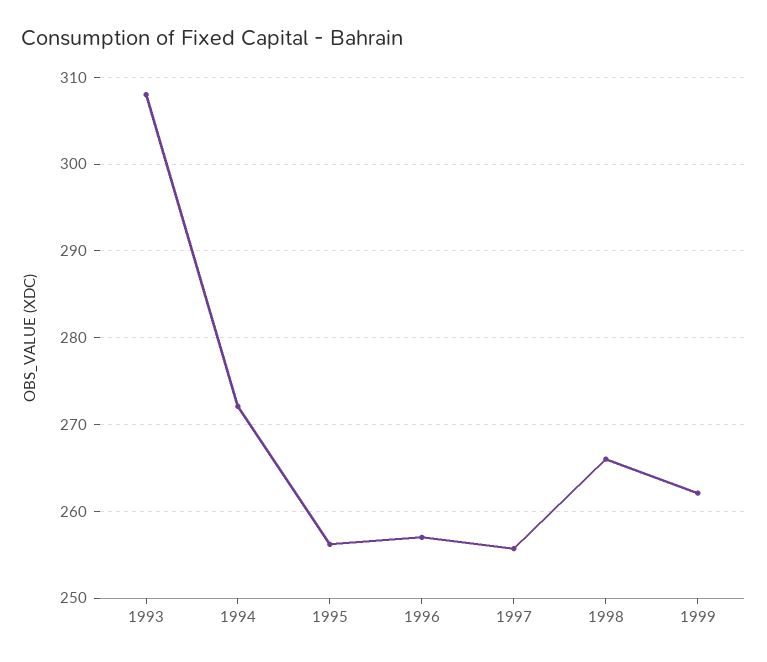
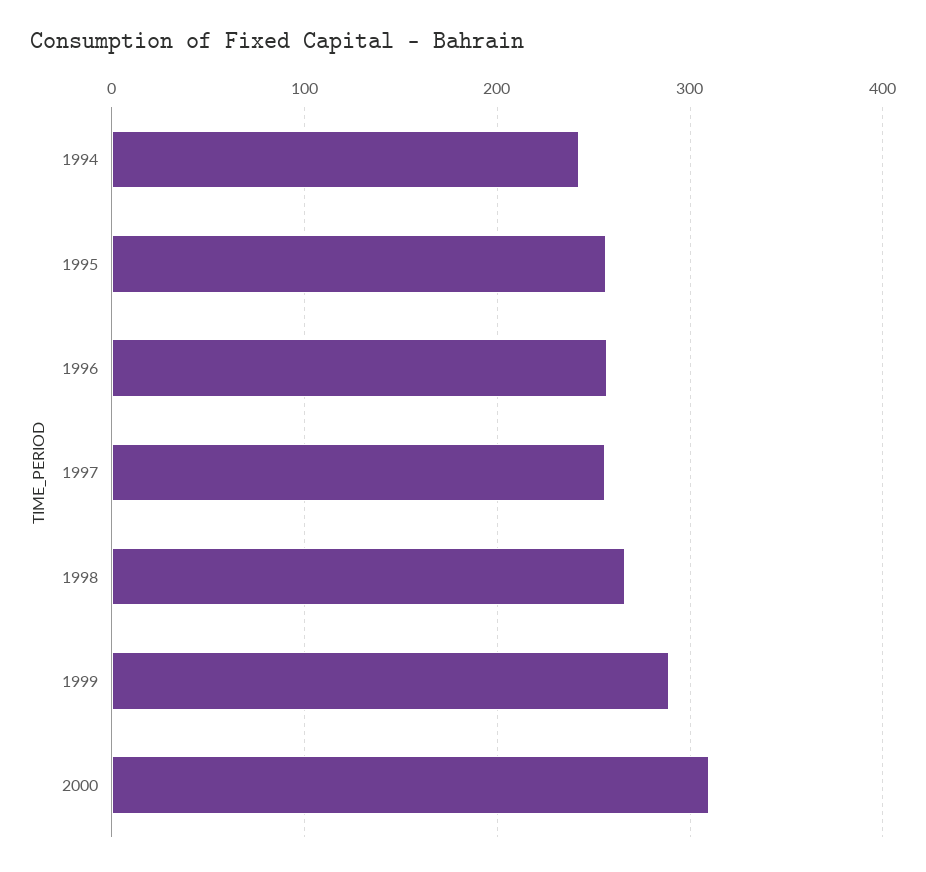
1993: 308 -> none
1994: 272 -> 240
1999: 262 -> 290
2000: none -> 310

